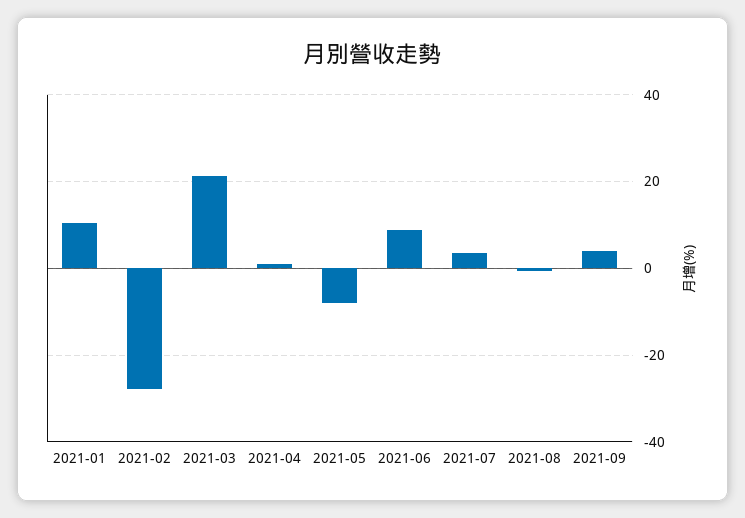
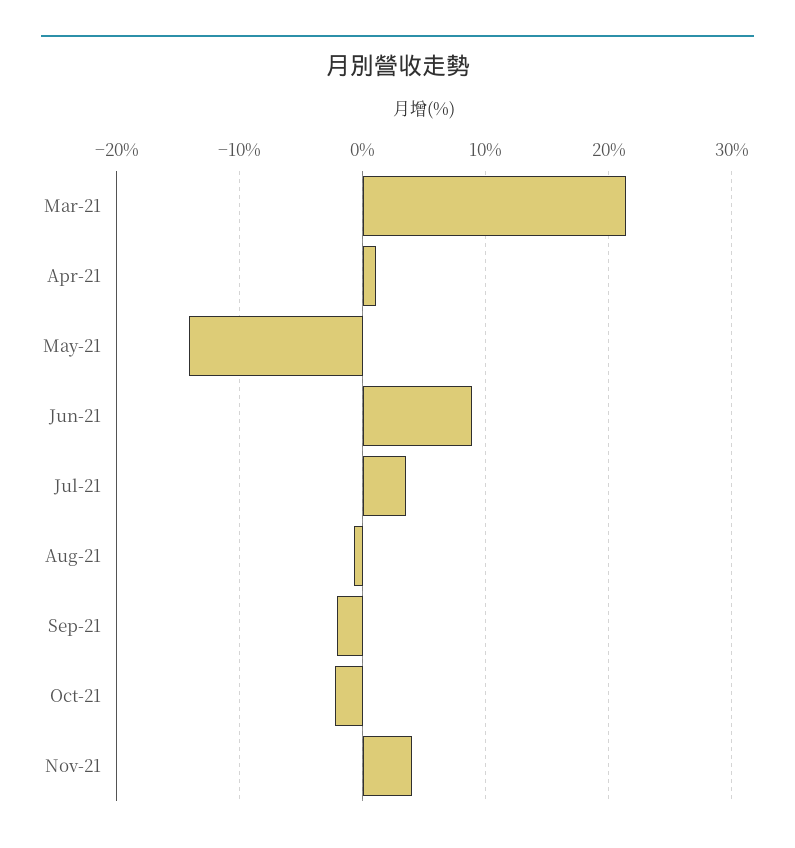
2021-01: 10 -> none
2021-02: -28 -> none
2021-05: -8 -> -14
2021-09: 4 -> -2
Oct-21: none -> -2
Nov-21: none -> 4

